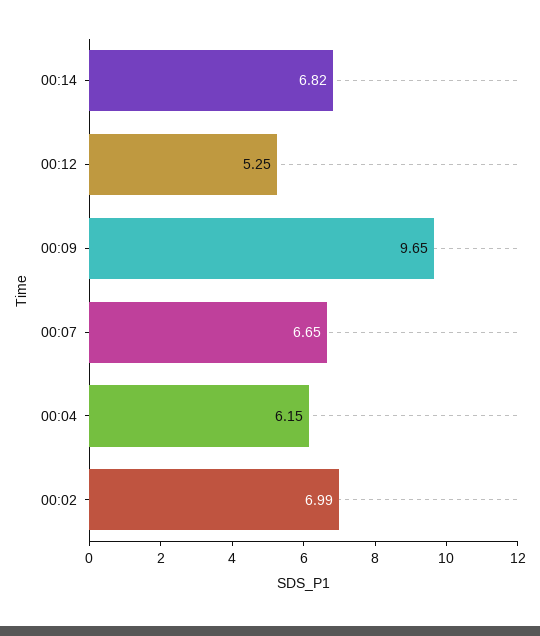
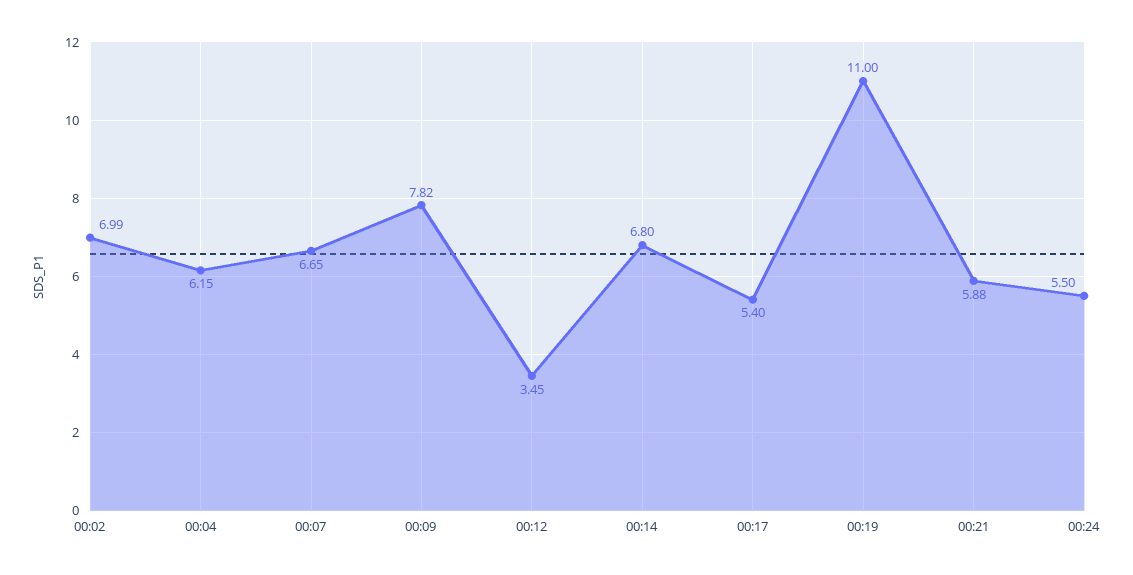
00:14: 6.82 -> 6.8
00:12: 5.25 -> 3.45
00:09: 9.65 -> 7.82
00:17: none -> 5.4
00:19: none -> 11
00:21: none -> 5.88
00:24: none -> 5.5

